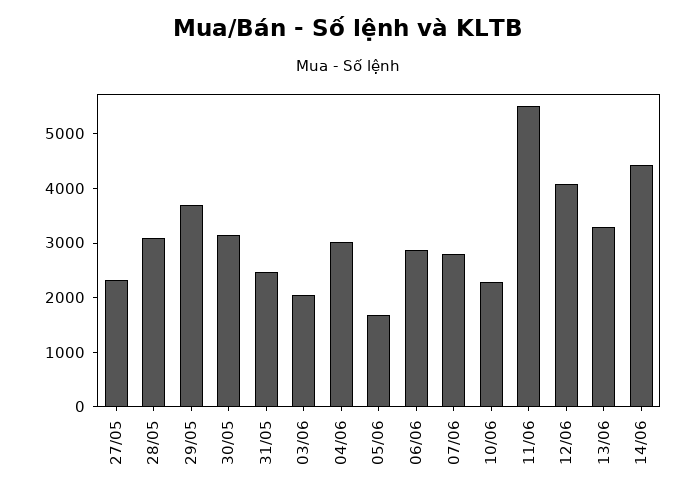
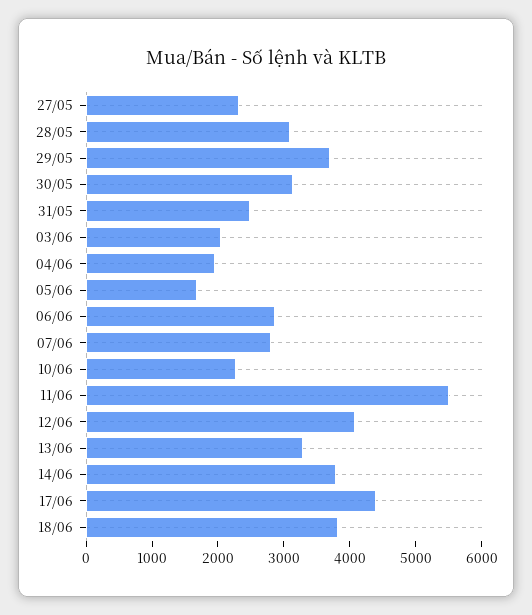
04/06: 3000 -> 2000
14/06: 4400 -> 3800
17/06: none -> 4400
18/06: none -> 3800

